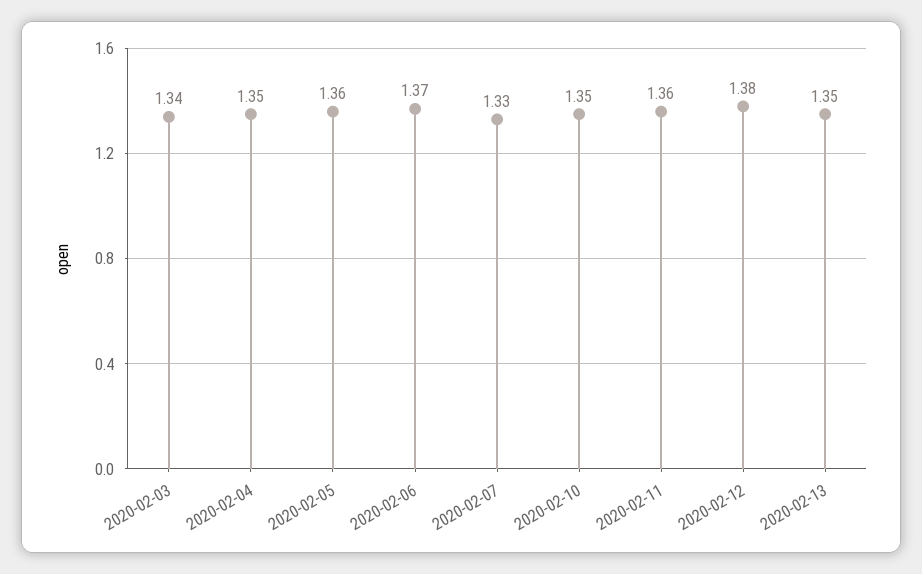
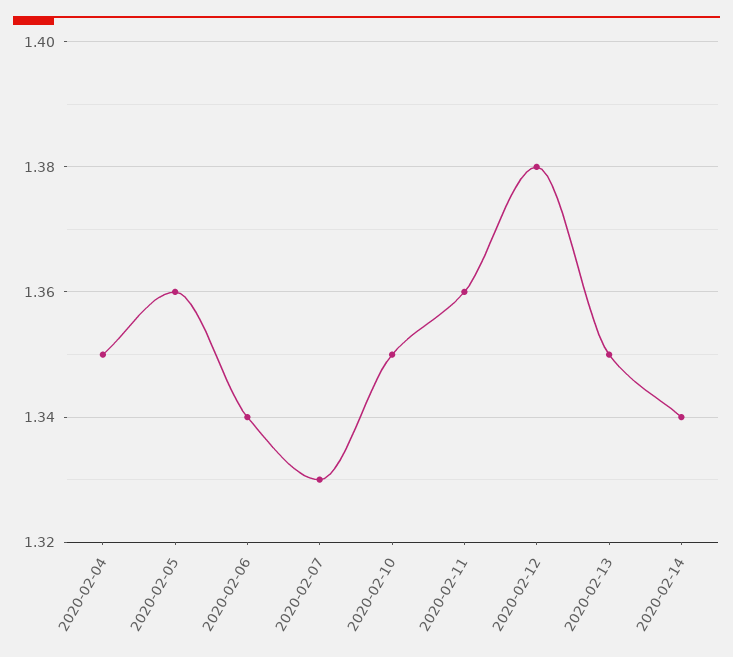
2020-02-03: 1.34 -> none
2020-02-06: 1.37 -> 1.34
2020-02-14: none -> 1.34

